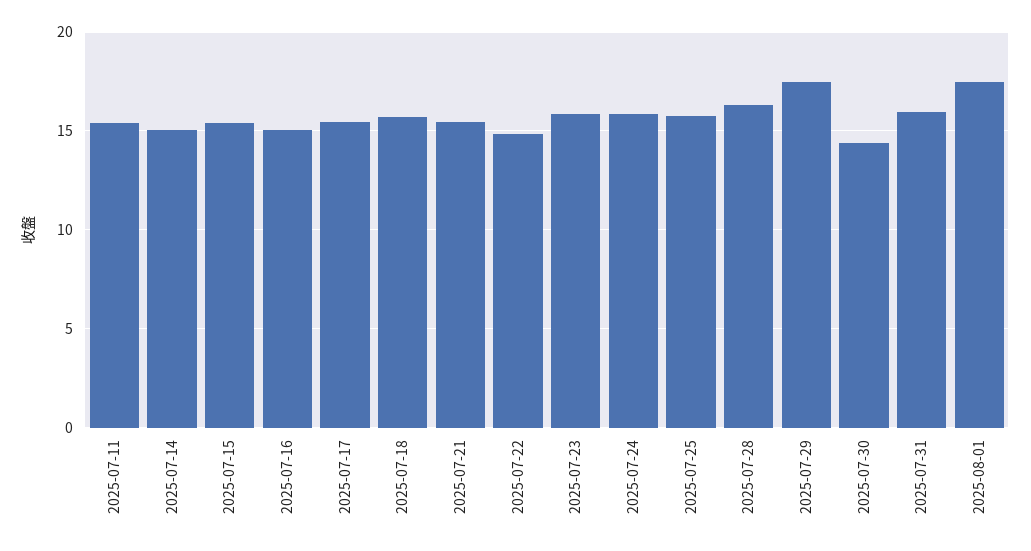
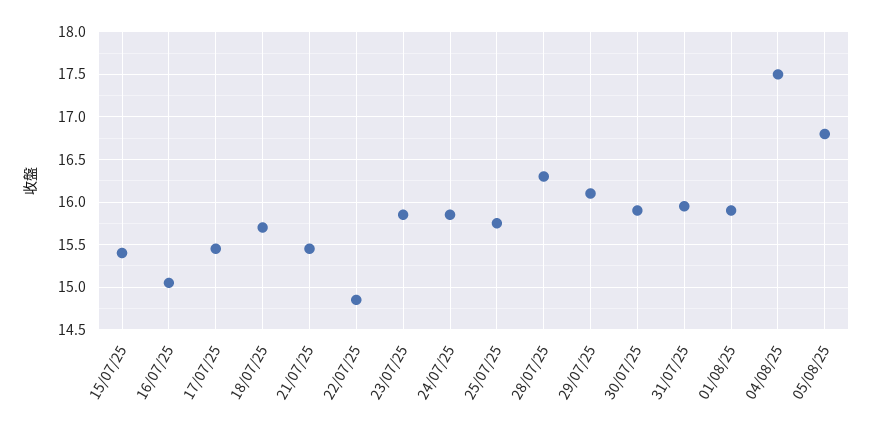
2025-07-11: 15.5 -> none
2025-07-14: 15 -> none
2025-07-29: 17.5 -> 16.1
2025-07-30: 14.5 -> 15.9
2025-08-01: 17.5 -> 15.9
04/08/25: none -> 17.5
05/08/25: none -> 16.8

